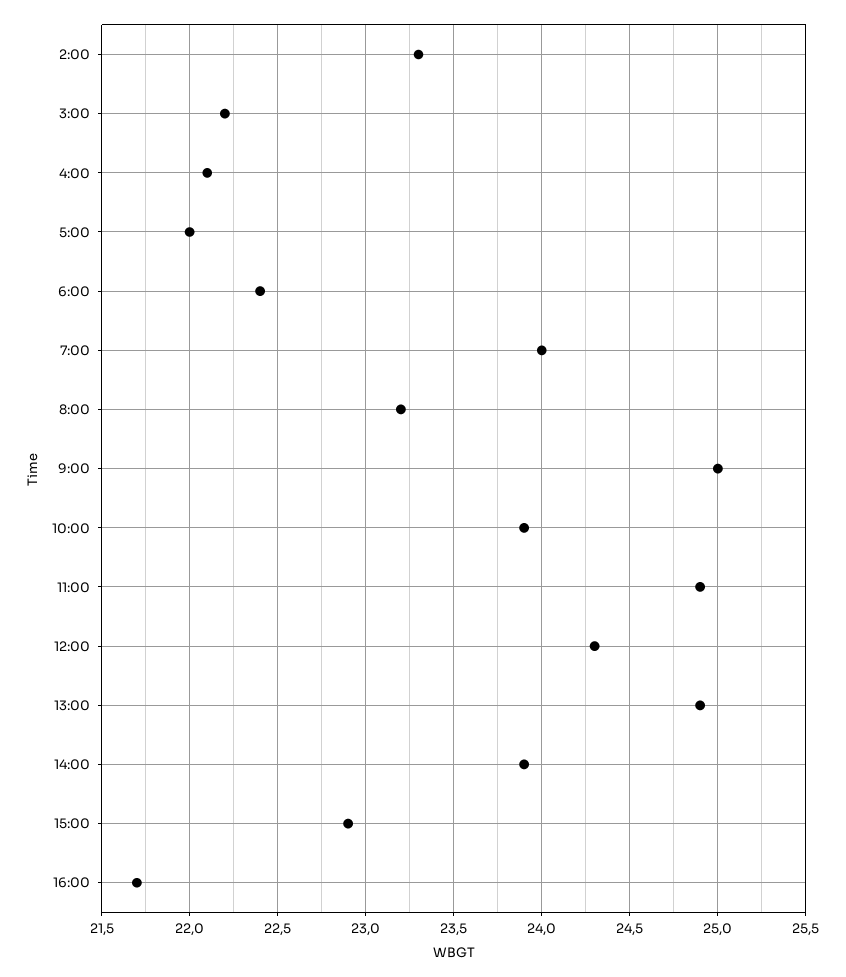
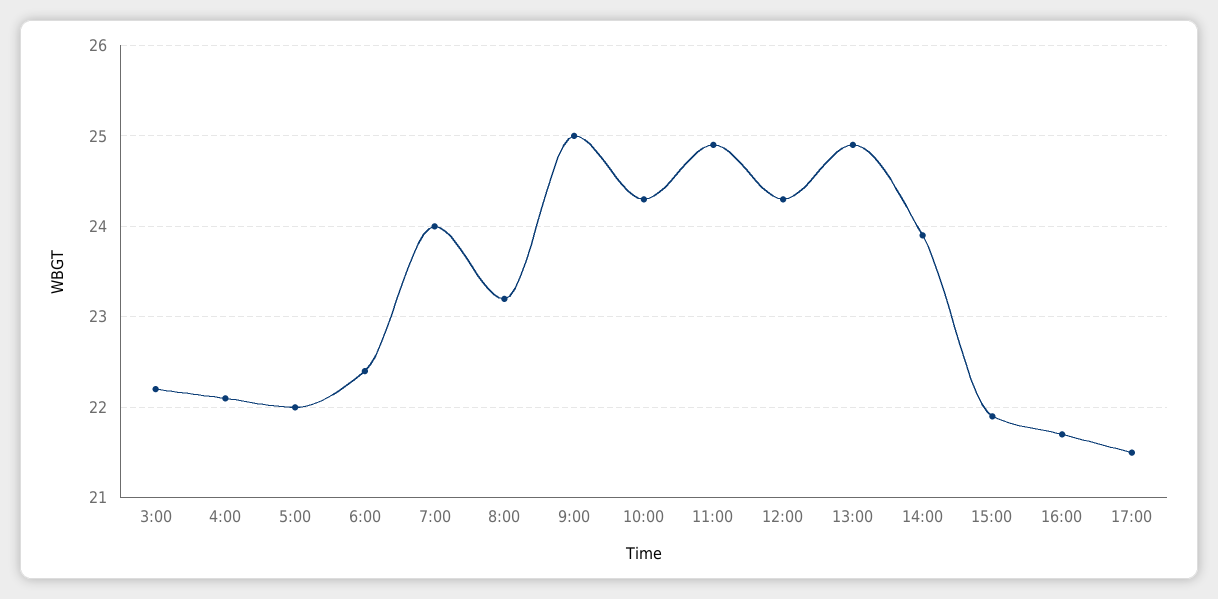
2:00: 23.3 -> none
10:00: 23.9 -> 24.3
15:00: 22.9 -> 21.9
17:00: none -> 21.5

